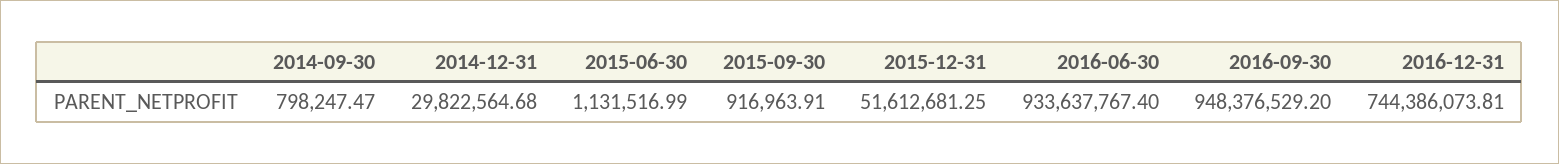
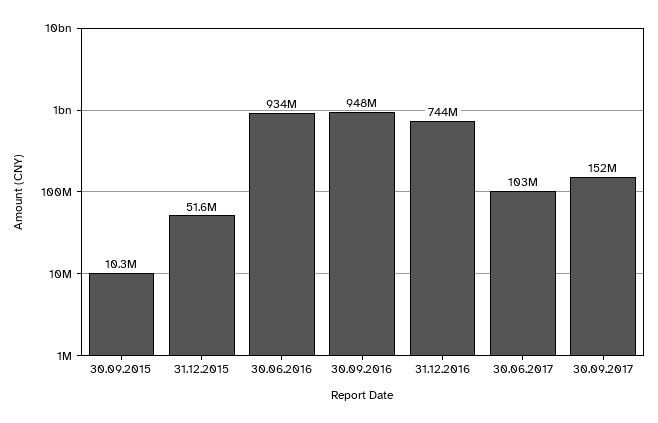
2014-09-30: 798247.47 -> none
2014-12-31: 29822564.68 -> none
2015-06-30: 1131516.99 -> none
2015-09-30: 916963.91 -> 10300000
30.06.2017: none -> 103000000
30.09.2017: none -> 152000000

